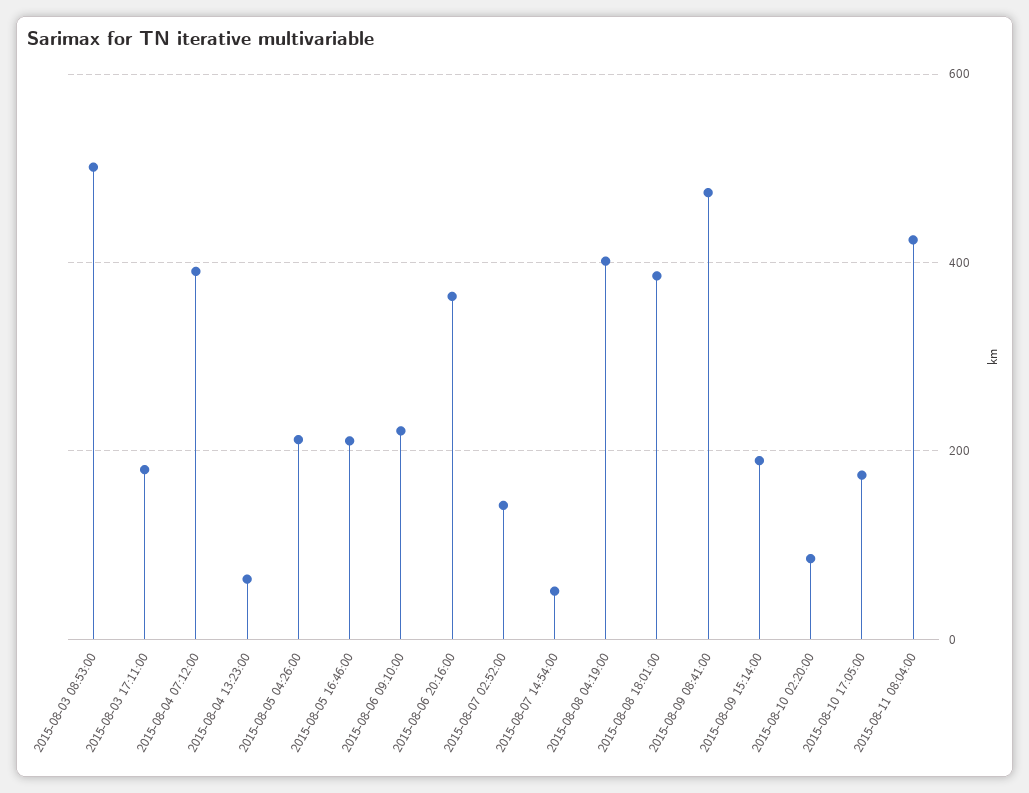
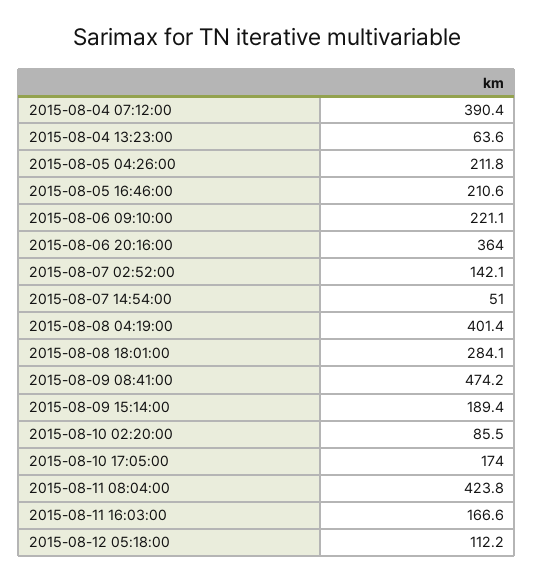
2015-08-03 08:53:00: 500 -> none
2015-08-03 17:11:00: 180 -> none
2015-08-08 18:01:00: 380 -> 284.1
2015-08-11 16:03:00: none -> 166.6
2015-08-12 05:18:00: none -> 112.2

